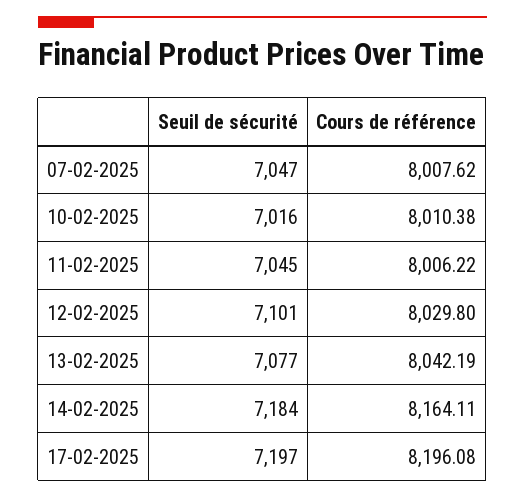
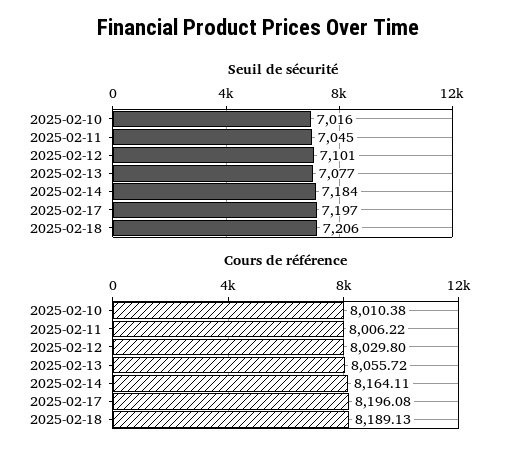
Seuil de sécurité, 07-02-2025: 7047 -> none
Cours de référence, 07-02-2025: 8007.62 -> none
Cours de référence, 13-02-2025: 8042.19 -> 8055.72
Seuil de sécurité, 2025-02-18: none -> 7206
Cours de référence, 2025-02-18: none -> 8189.13

